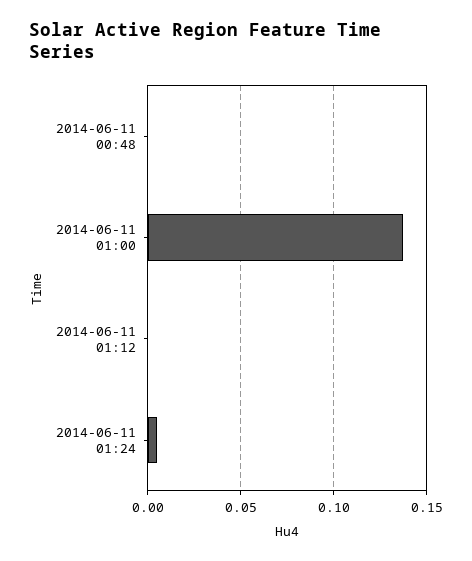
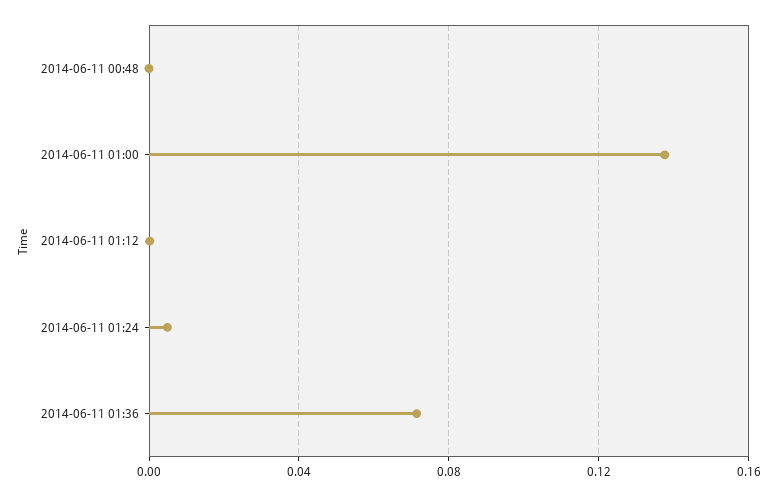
2014-06-11 01:36: none -> 0.07

